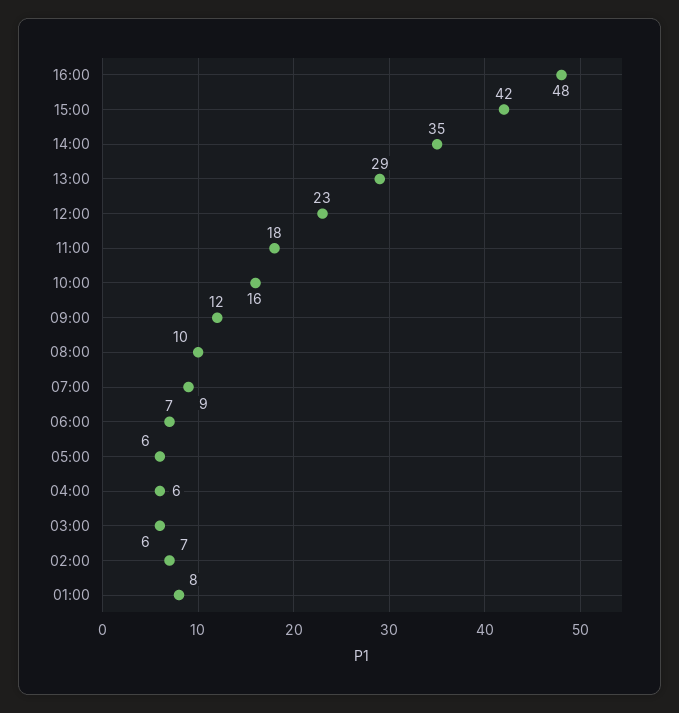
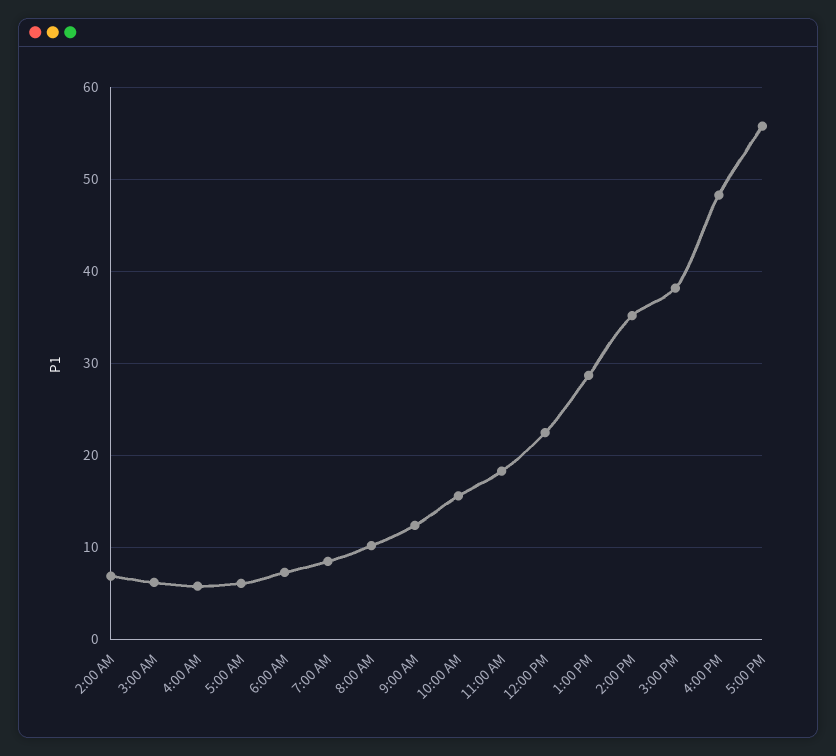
15:00: 42 -> 38
01:00: 8 -> none
5:00 PM: none -> 56

